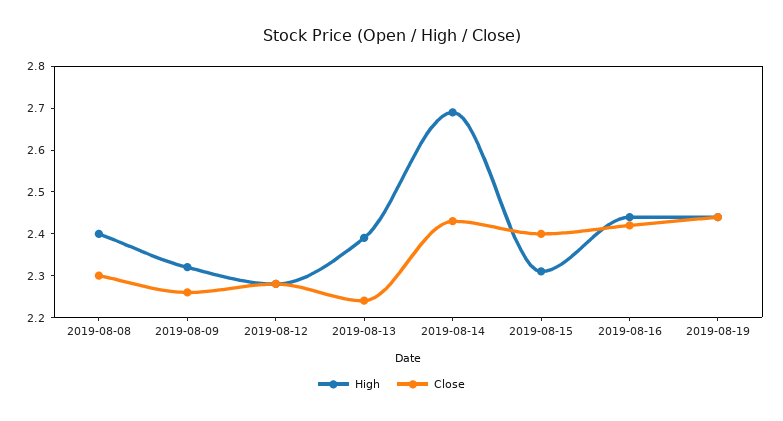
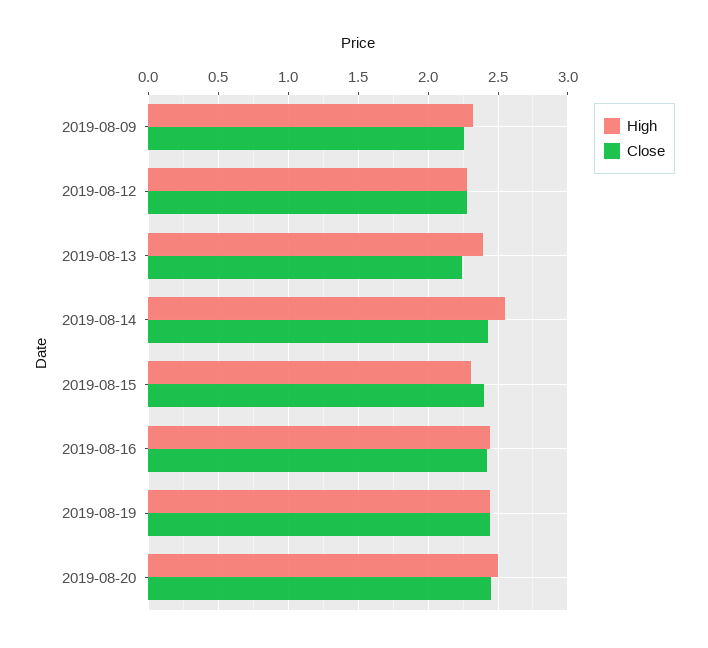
High, 2019-08-08: 2.4 -> none
Close, 2019-08-08: 2.3 -> none
High, 2019-08-14: 2.7 -> 2.55
High, 2019-08-20: none -> 2.5
Close, 2019-08-20: none -> 2.45

